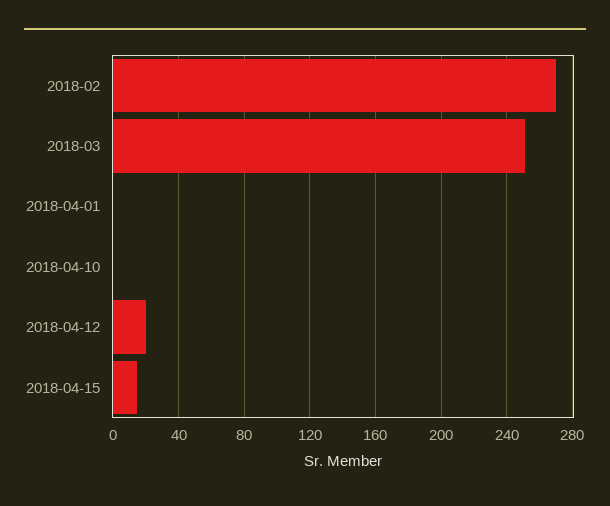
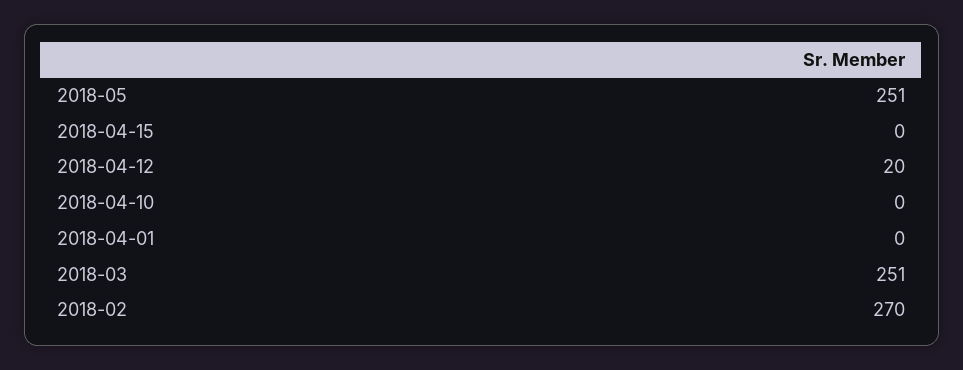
2018-04-15: 15 -> 0
2018-05: none -> 251

